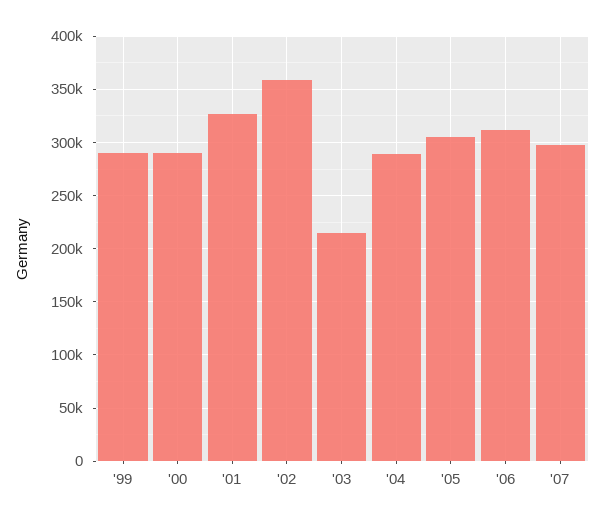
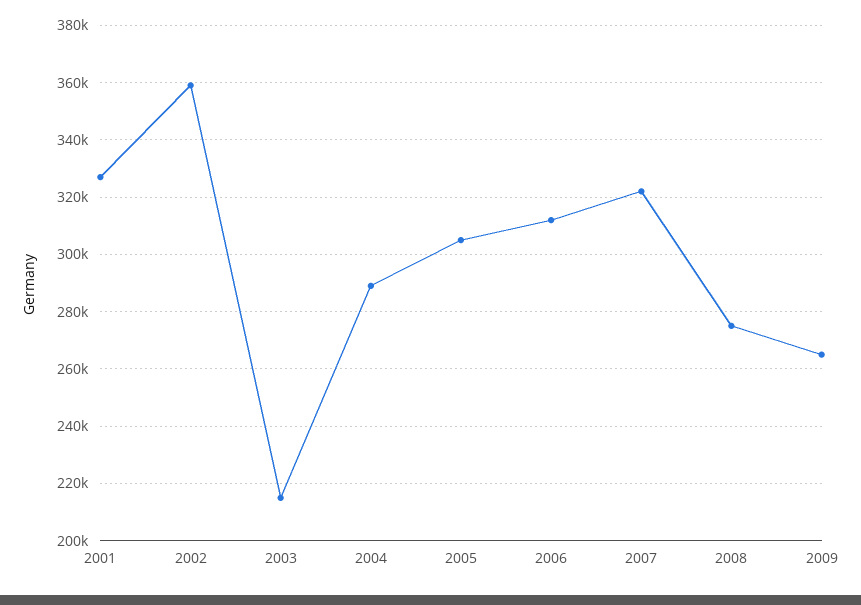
'99: 290000 -> none
'00: 290000 -> none
'07: 300000 -> 322500
2008: none -> 275000
2009: none -> 265000

